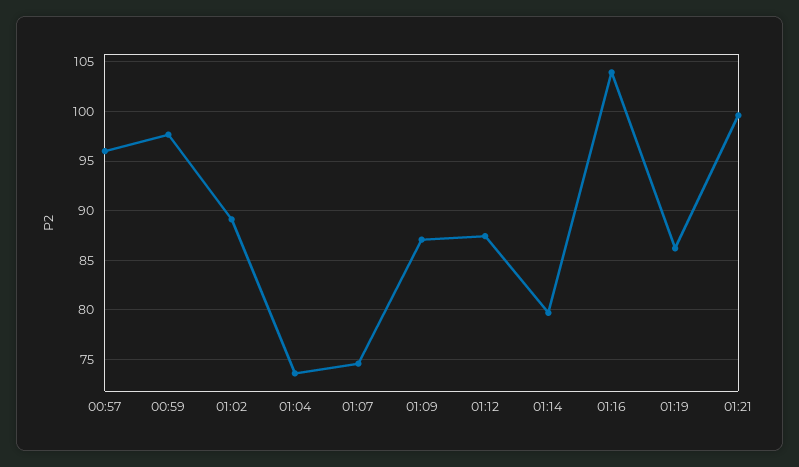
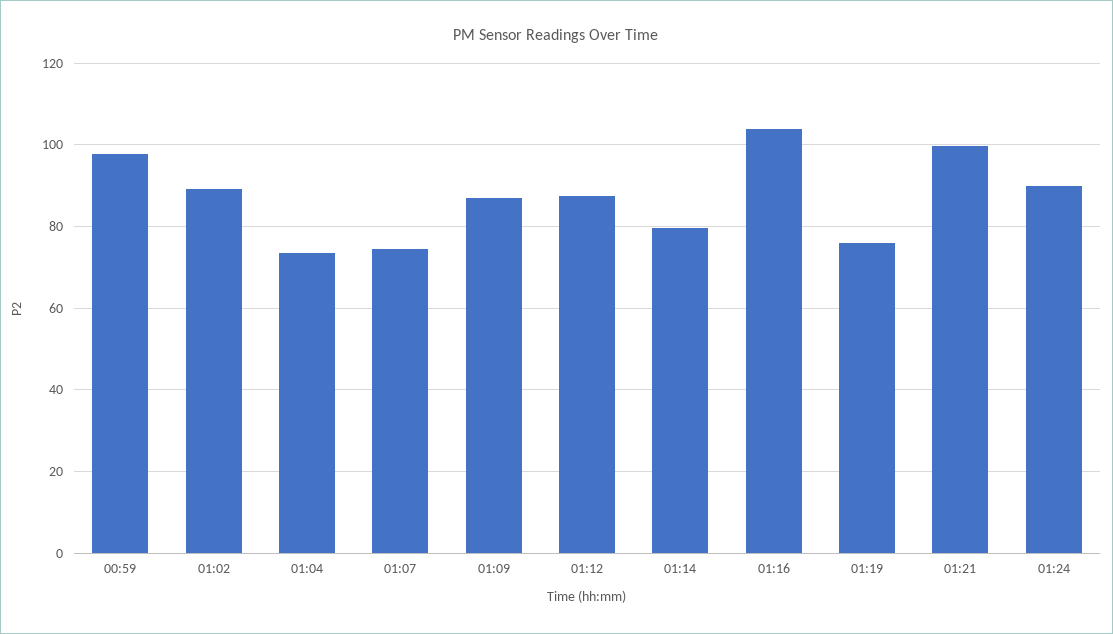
00:57: 96 -> none
01:19: 86 -> 76
01:24: none -> 90

